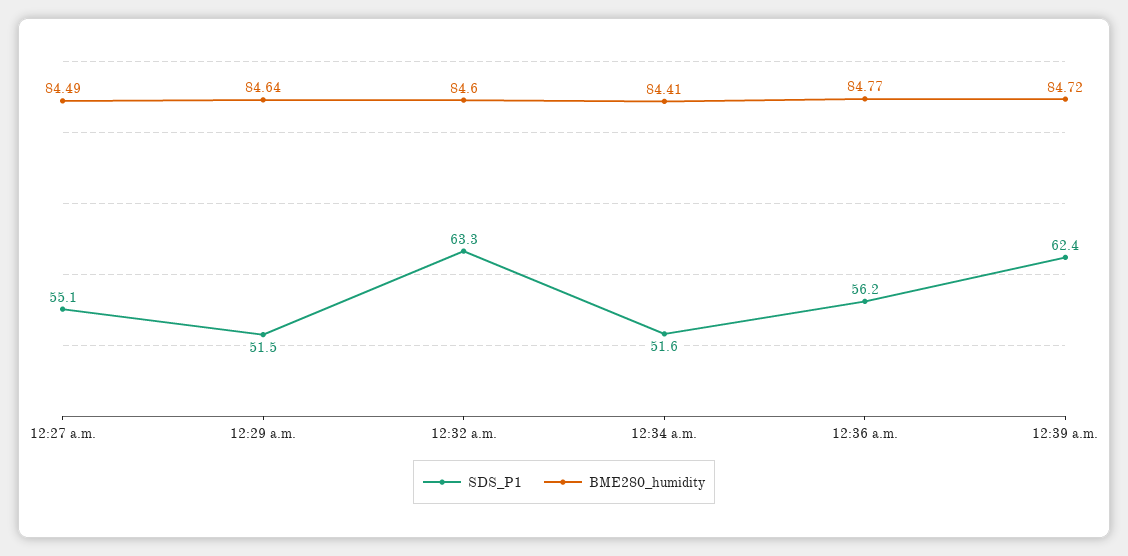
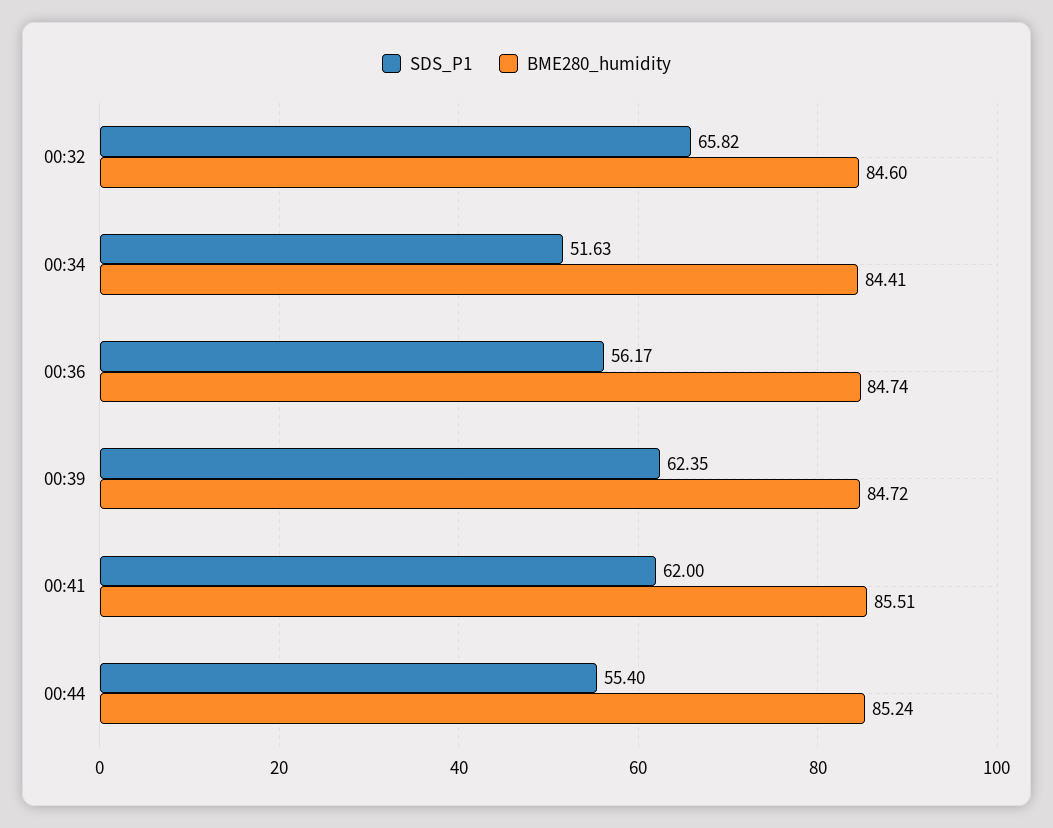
SDS_P1, 12:27 a.m.: 55.1 -> none
BME280_humidity, 12:27 a.m.: 84.49 -> none
SDS_P1, 12:29 a.m.: 51.5 -> none
BME280_humidity, 12:29 a.m.: 84.64 -> none
SDS_P1, 12:32 a.m.: 63.3 -> 65.82
BME280_humidity, 12:36 a.m.: 84.77 -> 84.74
SDS_P1, 00:41: none -> 62
BME280_humidity, 00:41: none -> 85.51
SDS_P1, 00:44: none -> 55.4
BME280_humidity, 00:44: none -> 85.24

